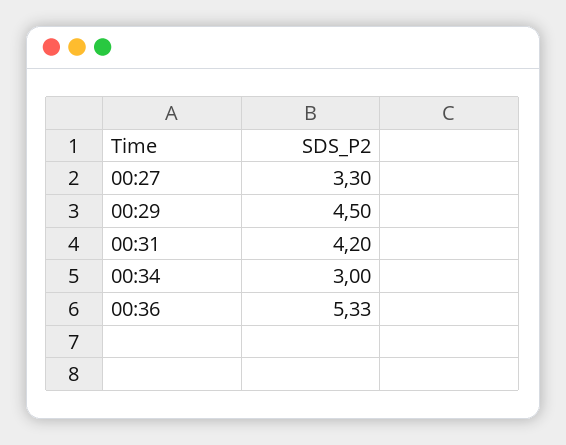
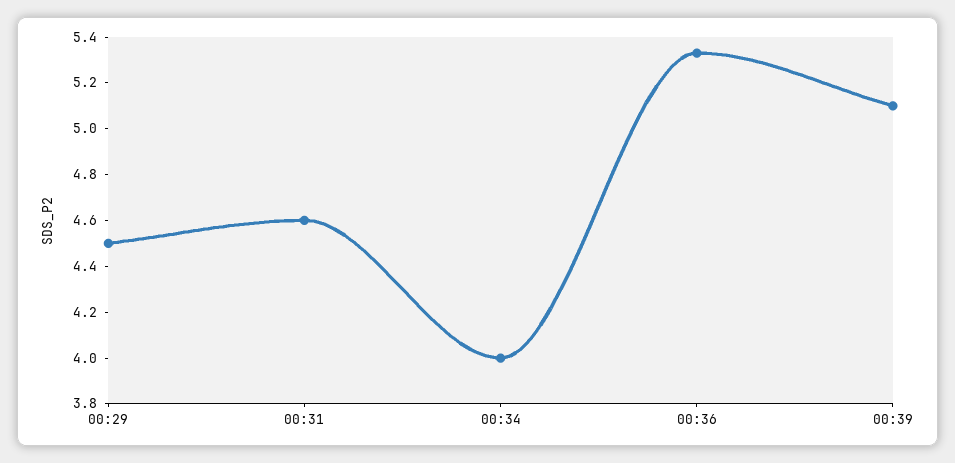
00:27: 3.3 -> none
00:31: 4.2 -> 4.6
00:34: 3 -> 4
00:39: none -> 5.1

